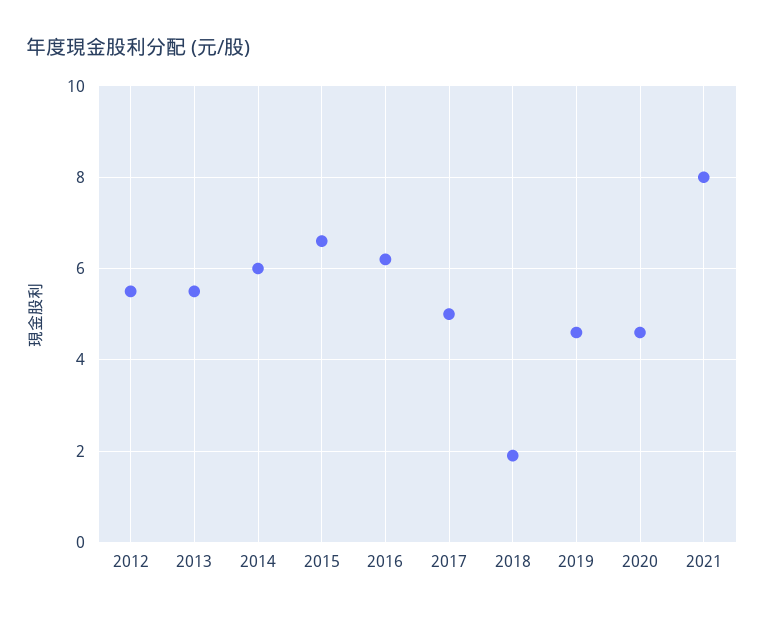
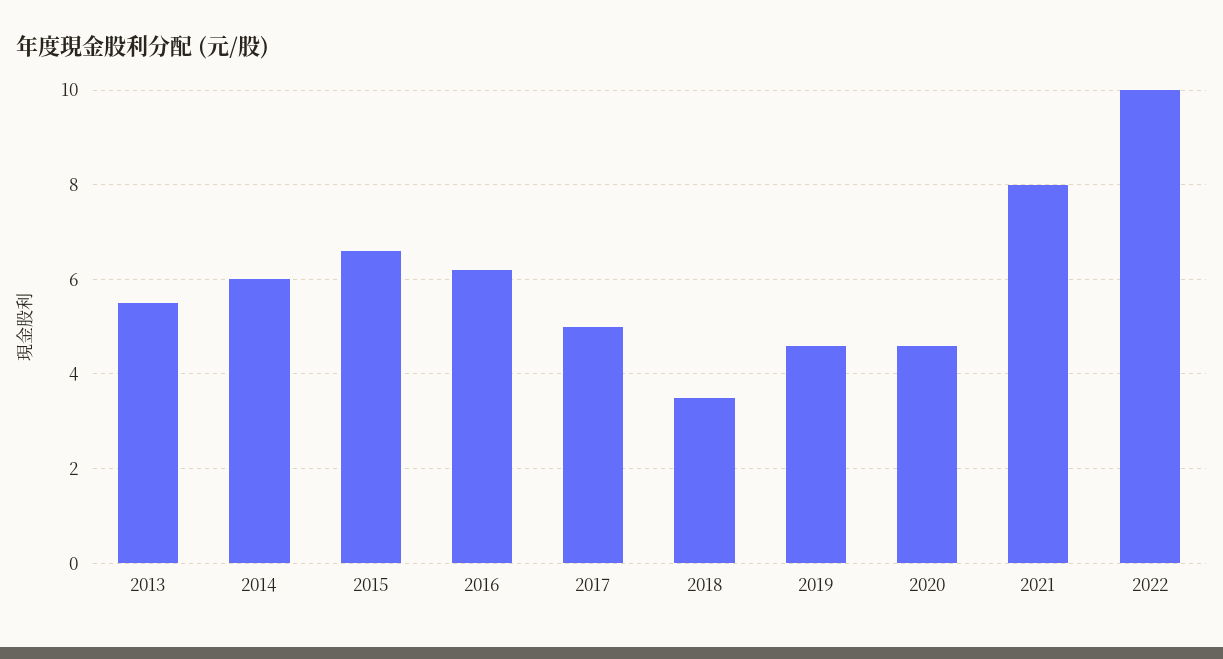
2012: 5.5 -> none
2018: 2 -> 3.5
2022: none -> 10

